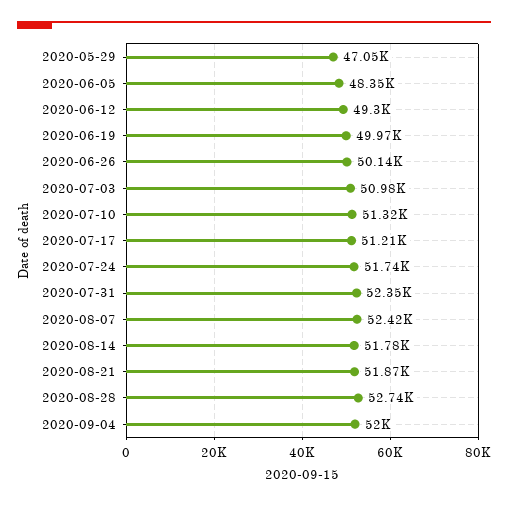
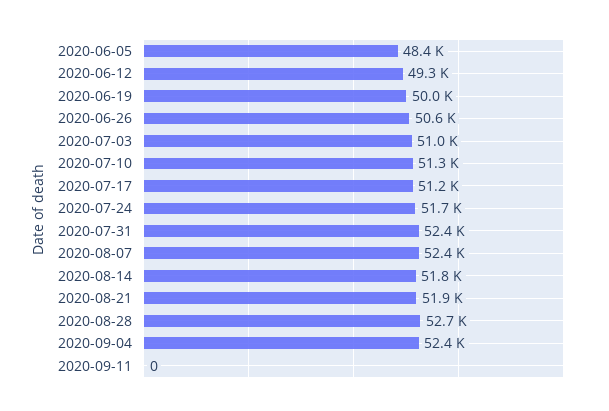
2020-05-29: 47050 -> none
2020-06-26: 50140 -> 50600
2020-09-04: 52000 -> 52400
2020-09-11: none -> 0

